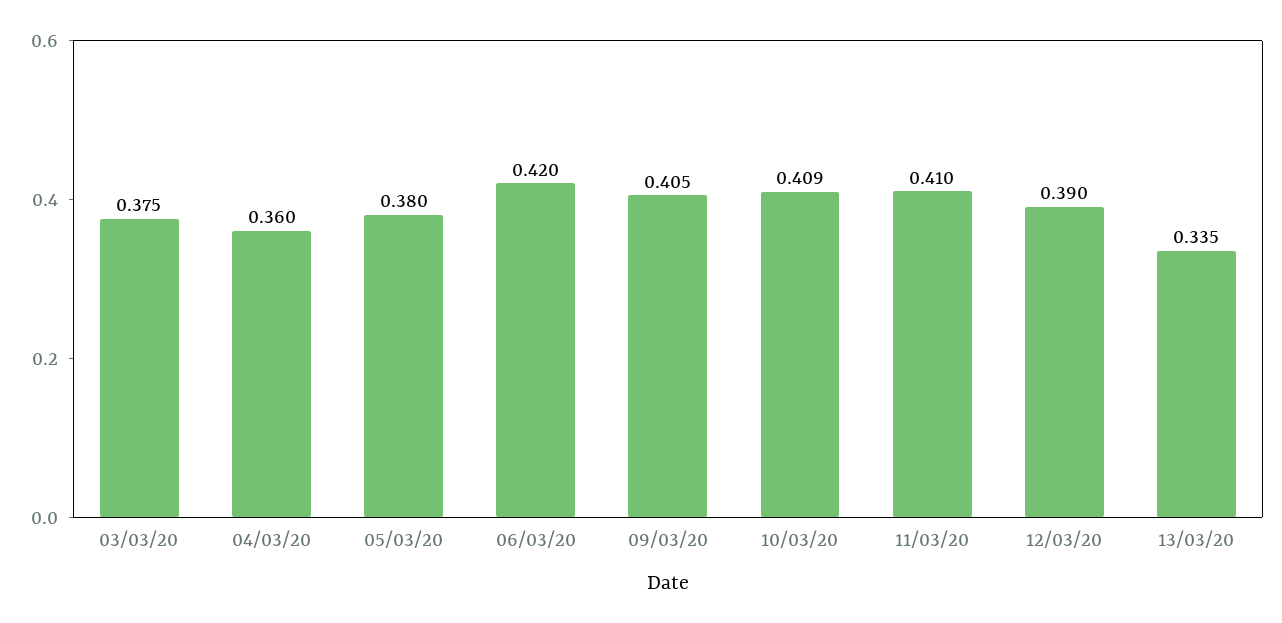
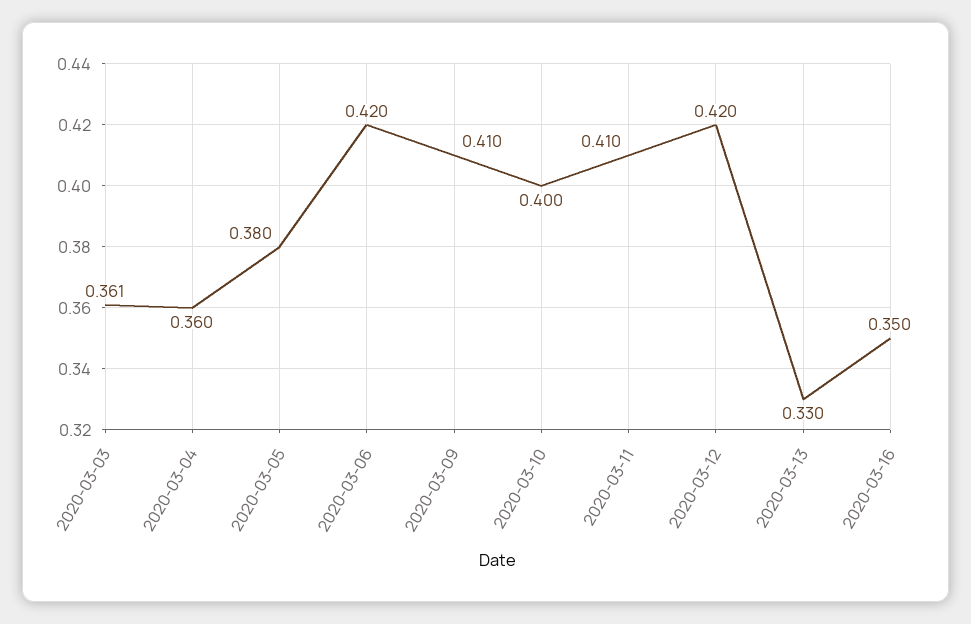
03/03/20: 0.375 -> 0.361
09/03/20: 0.405 -> 0.41
10/03/20: 0.409 -> 0.4
12/03/20: 0.39 -> 0.42
13/03/20: 0.335 -> 0.33
2020-03-16: none -> 0.35

